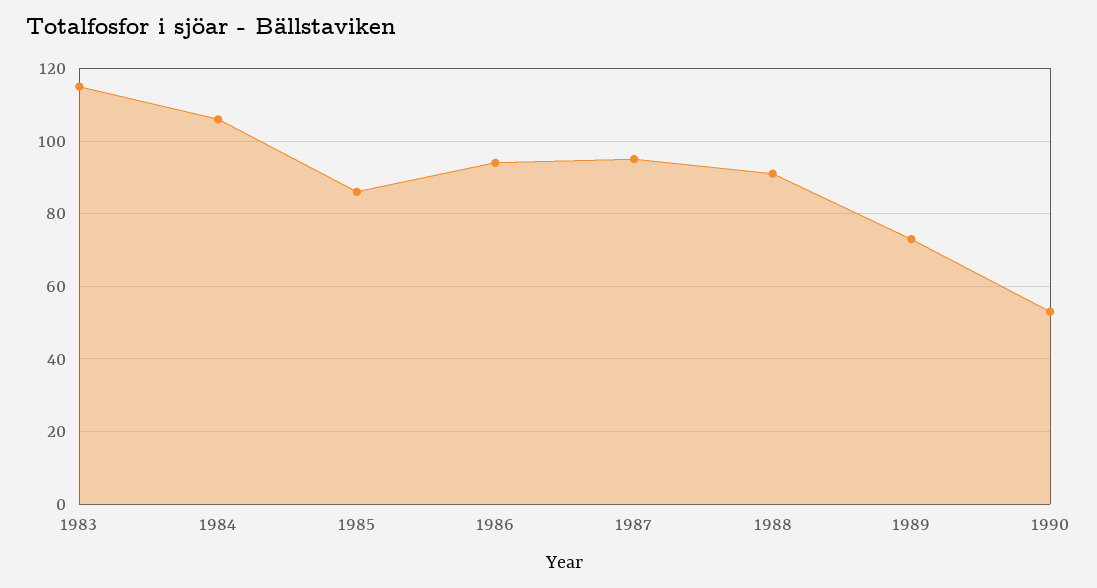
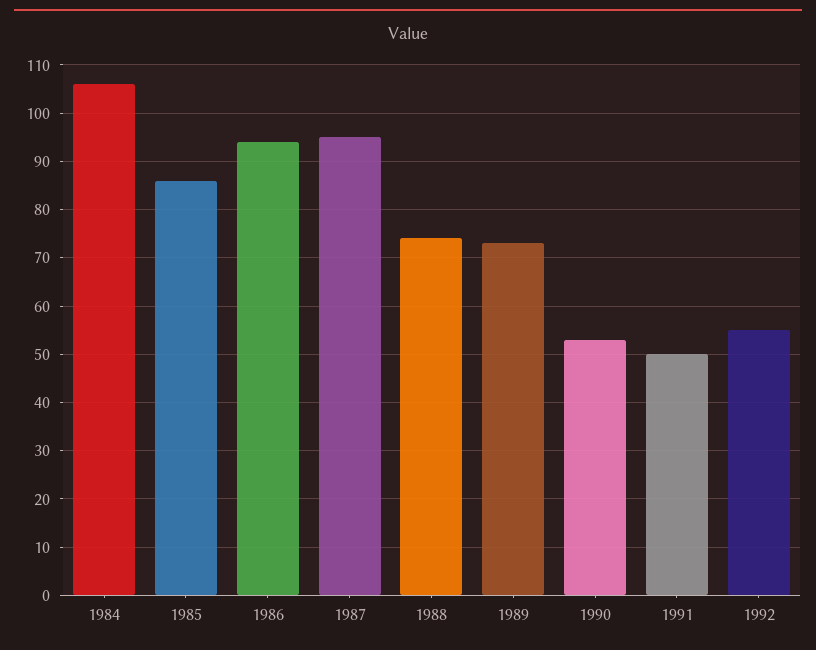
1983: 115 -> none
1988: 90 -> 75
1991: none -> 50
1992: none -> 55

